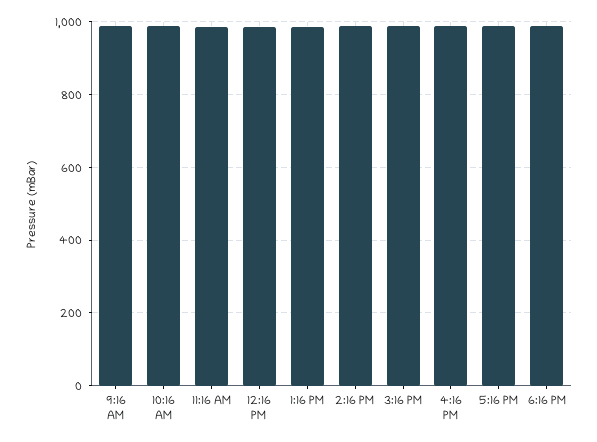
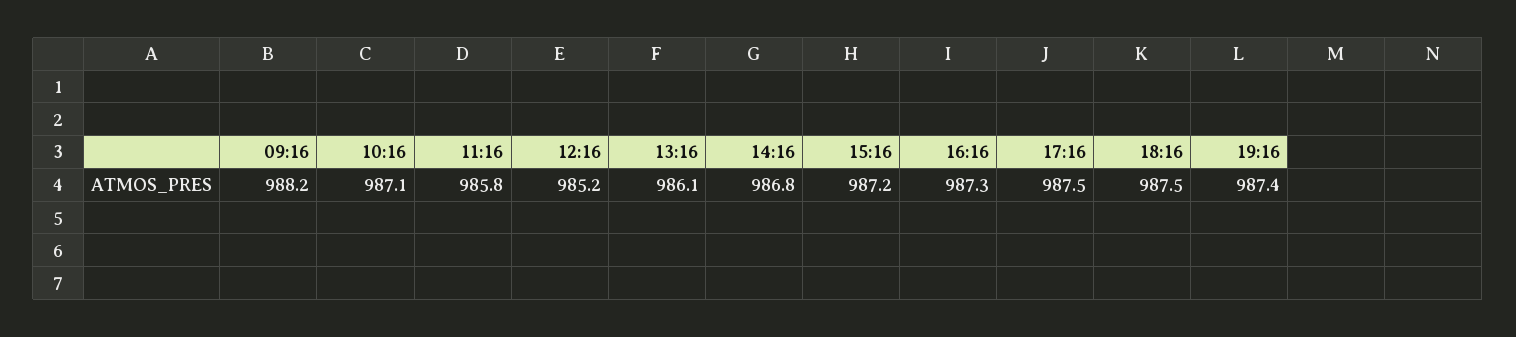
19:16: none -> 987.4

